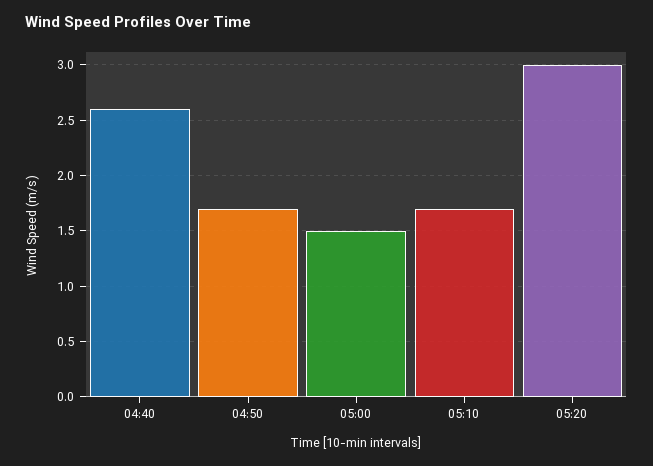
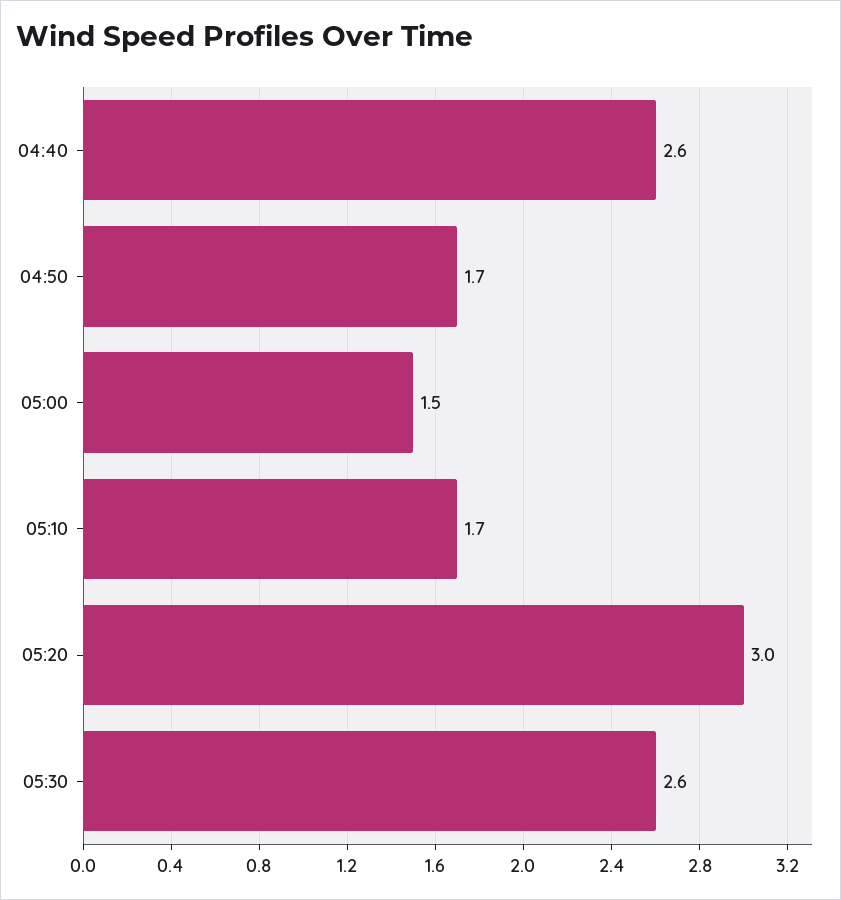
05:30: none -> 2.6

